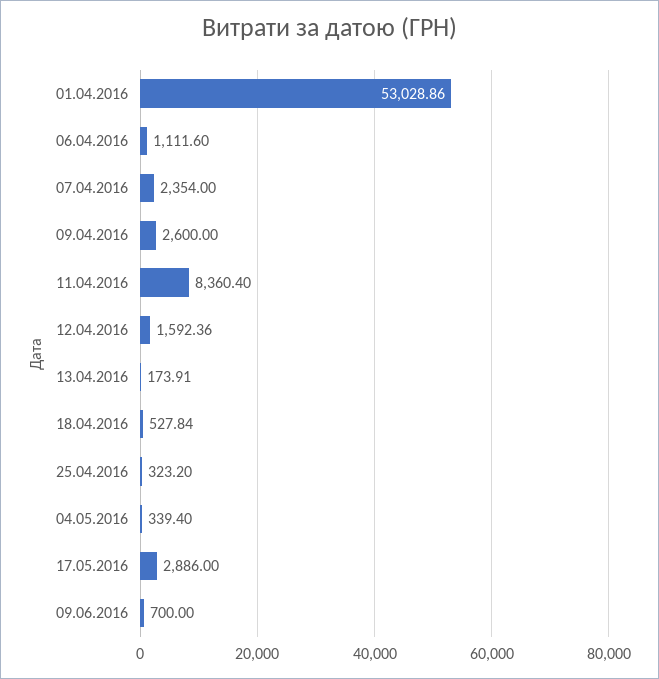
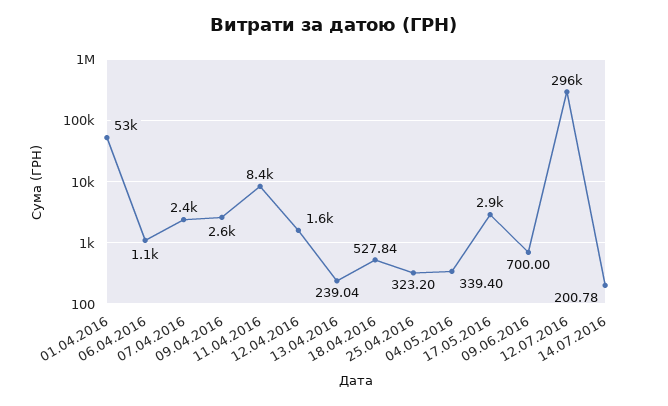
13.04.2016: 173.91 -> 239.04
12.07.2016: none -> 296000
14.07.2016: none -> 200.78

